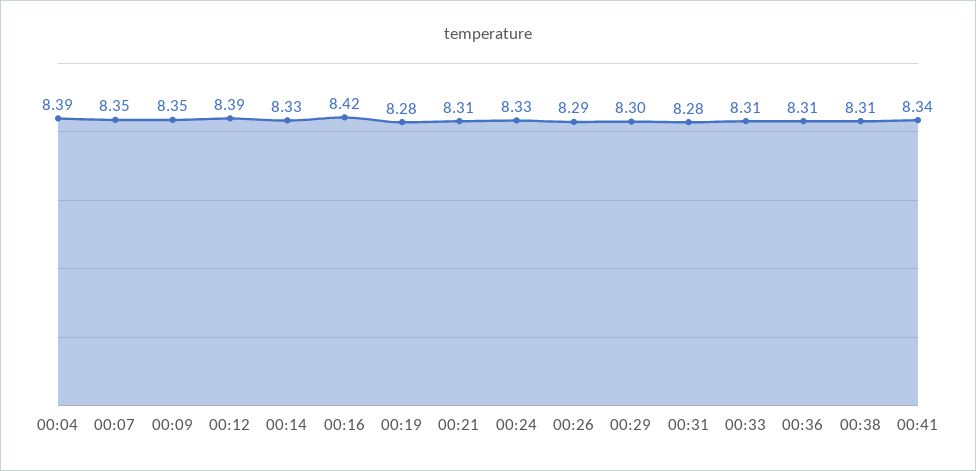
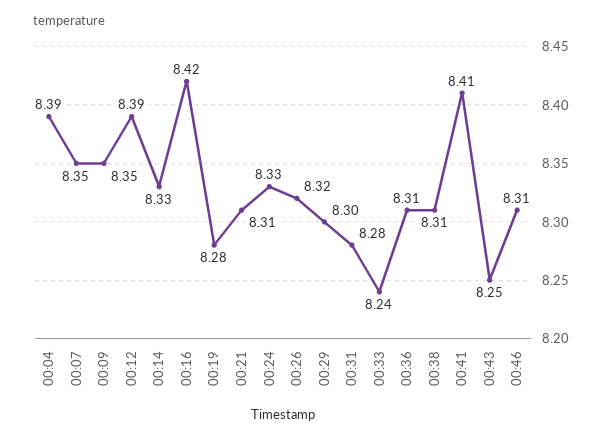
00:26: 8.29 -> 8.32
00:33: 8.31 -> 8.24
00:41: 8.34 -> 8.41
00:43: none -> 8.25
00:46: none -> 8.31

